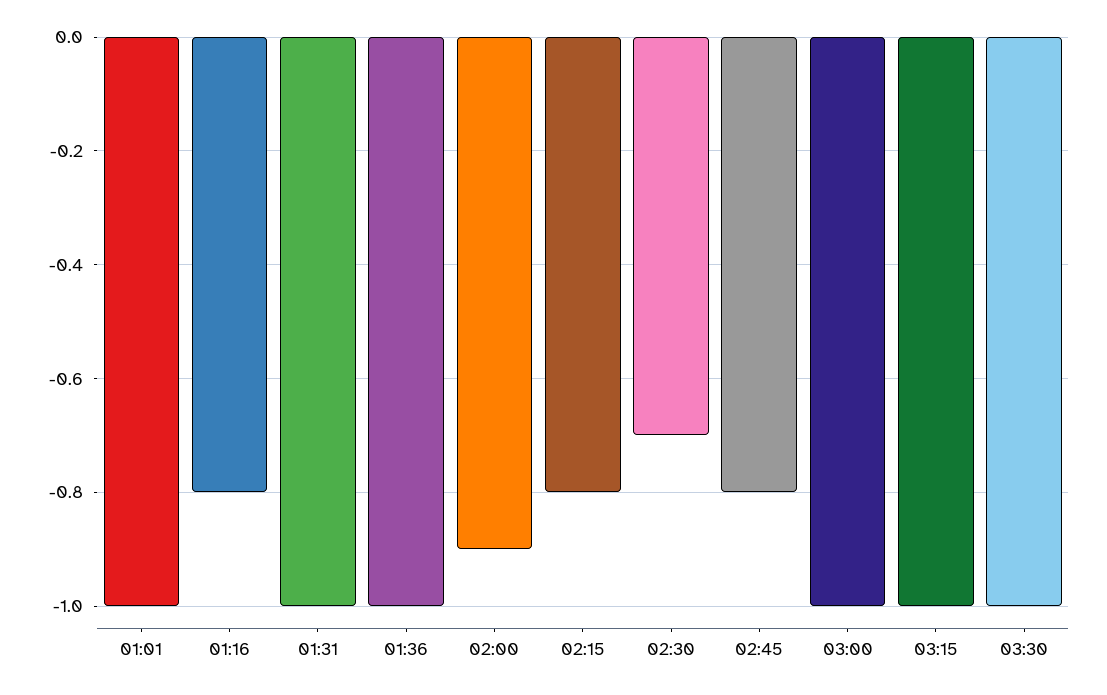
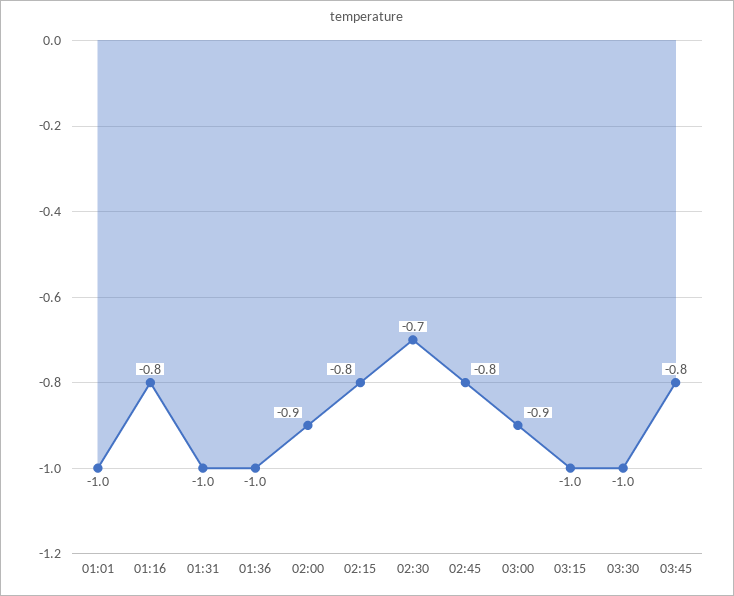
03:00: -1 -> -0.9
03:45: none -> -0.8

